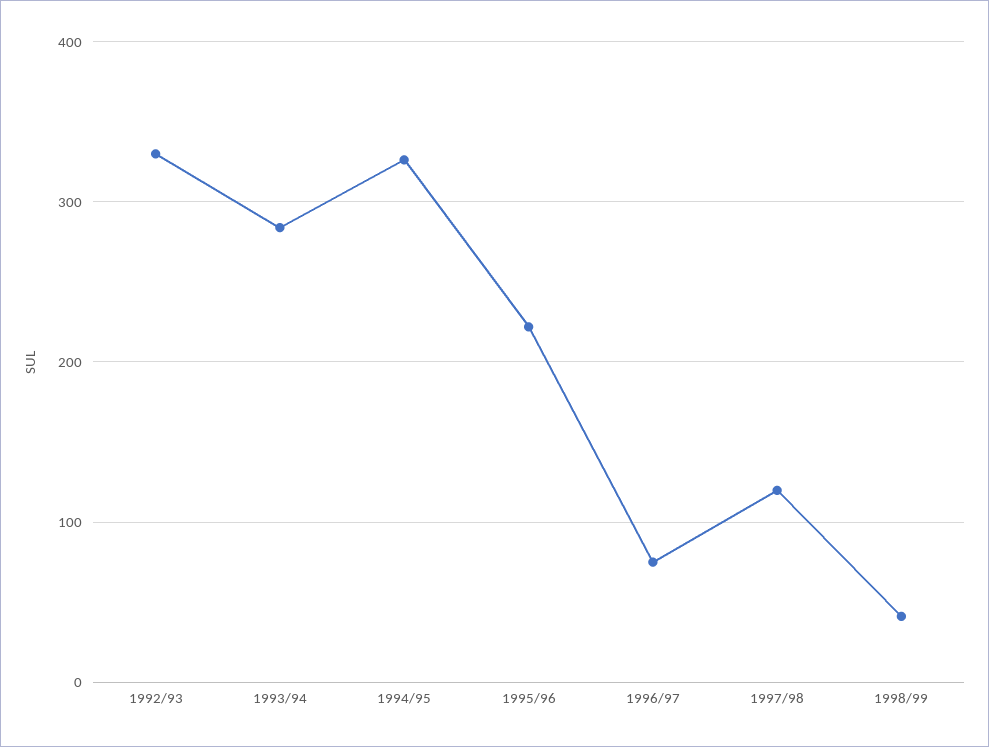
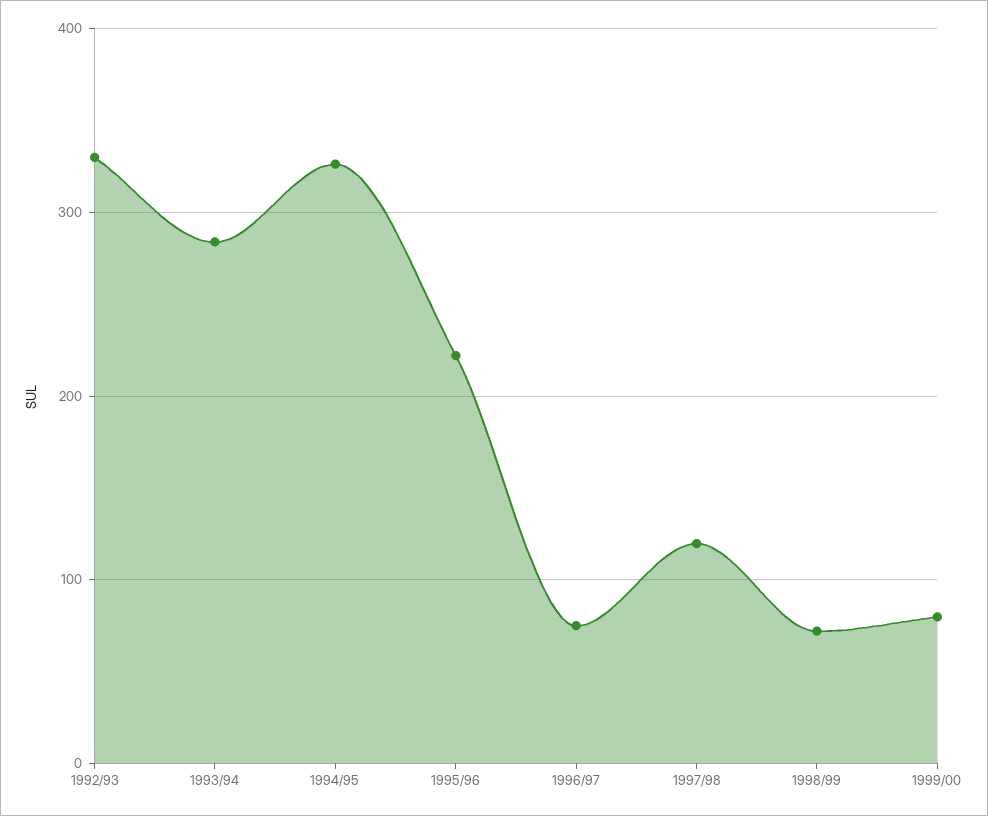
1998/99: 40 -> 70
1999/00: none -> 80

